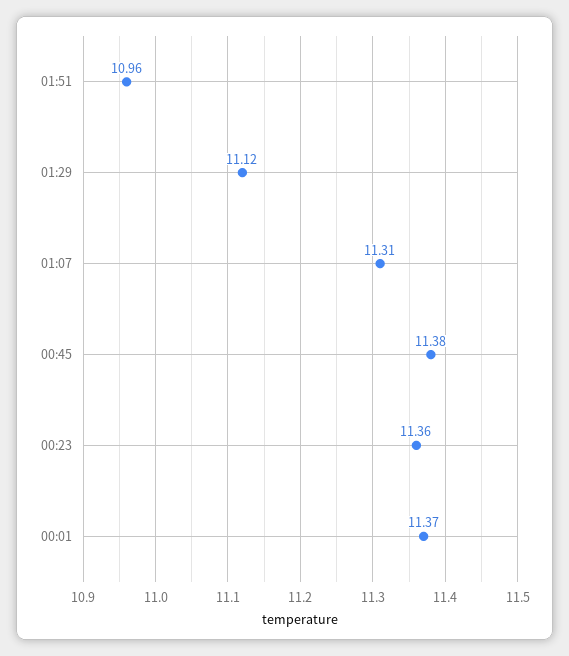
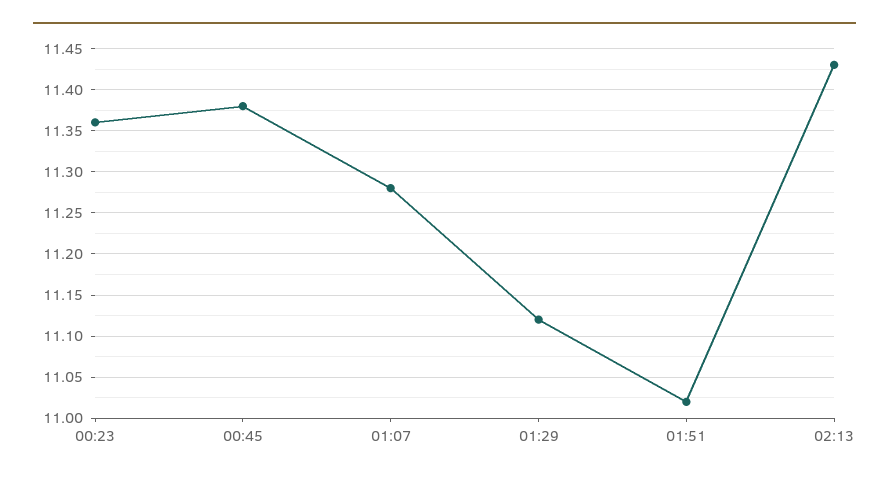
01:51: 10.96 -> 11.02
01:07: 11.31 -> 11.28
00:01: 11.37 -> none
02:13: none -> 11.43

